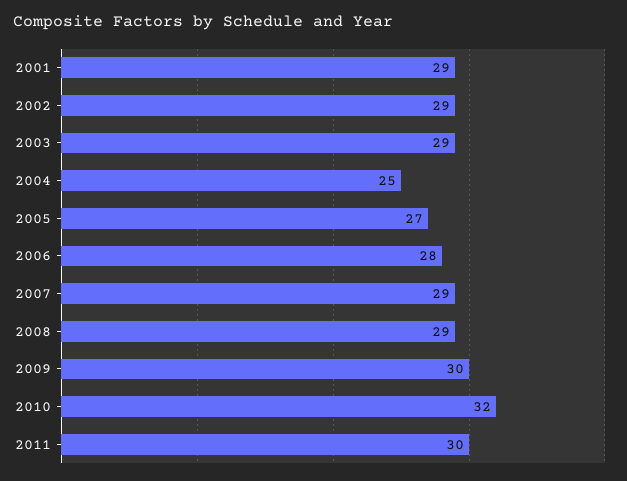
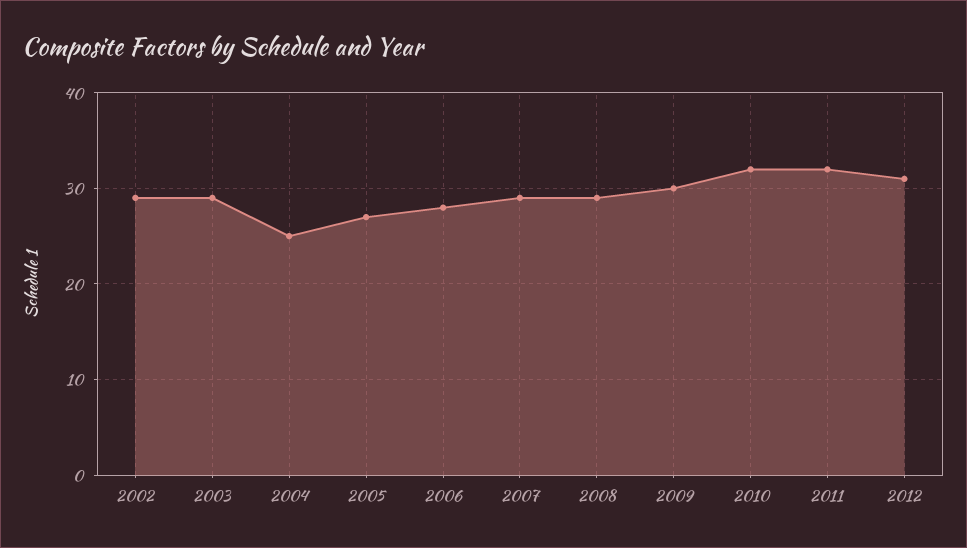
2001: 29 -> none
2011: 30 -> 32
2012: none -> 31

